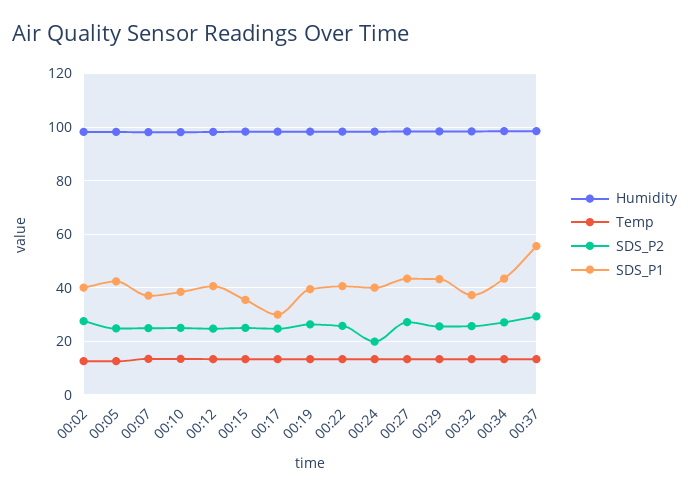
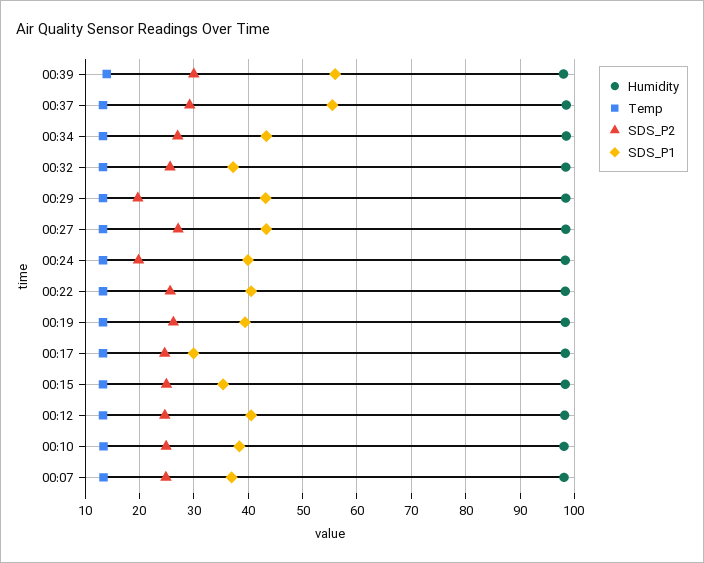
Humidity, 00:02: 97.5 -> none
Temp, 00:02: 12.5 -> none
SDS_P2, 00:02: 27.5 -> none
SDS_P1, 00:02: 40 -> none
Humidity, 00:05: 97.5 -> none
Temp, 00:05: 12.5 -> none
SDS_P2, 00:05: 25 -> none
SDS_P1, 00:05: 42.5 -> none
SDS_P2, 00:29: 25 -> 20
Humidity, 00:39: none -> 98
Temp, 00:39: none -> 14
SDS_P2, 00:39: none -> 30
SDS_P1, 00:39: none -> 56

